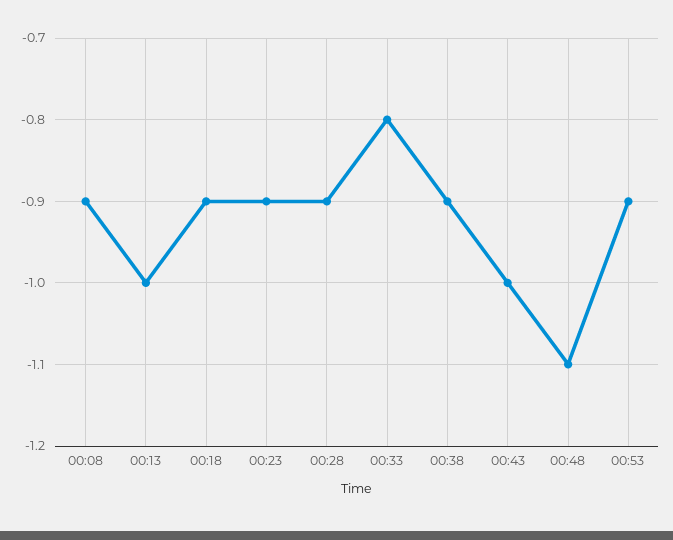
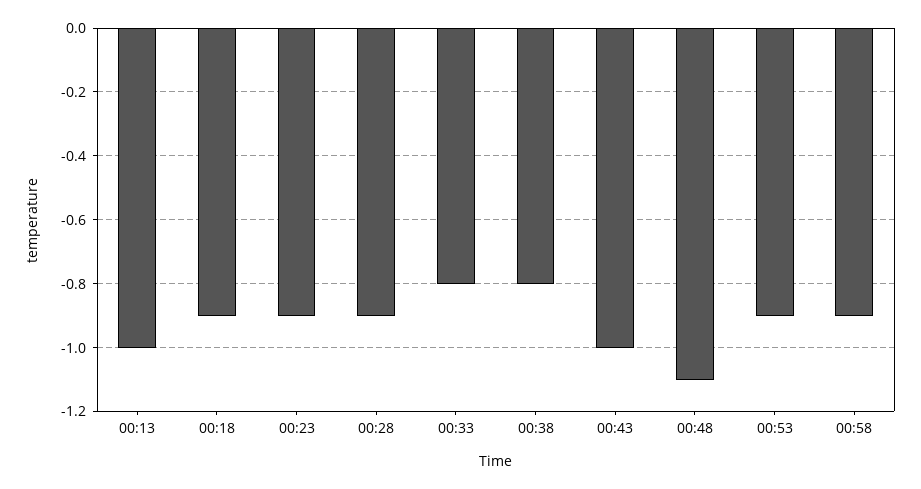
00:08: -0.9 -> none
00:38: -0.9 -> -0.8
00:58: none -> -0.9

